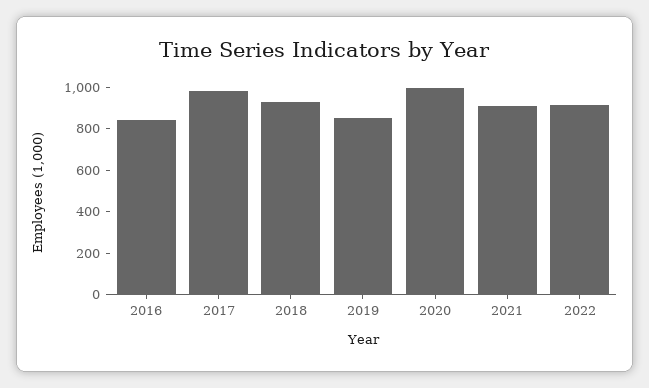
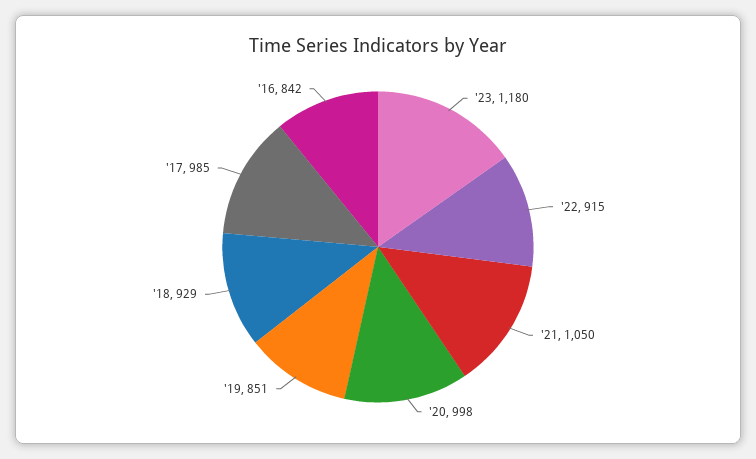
2021: 900 -> 1050
'23: none -> 1180

